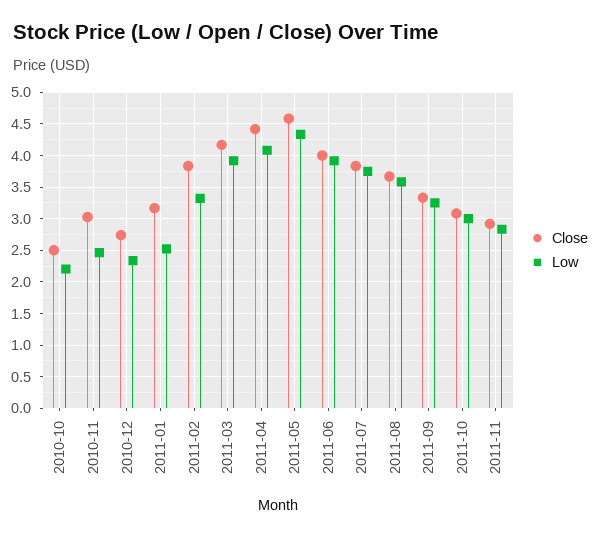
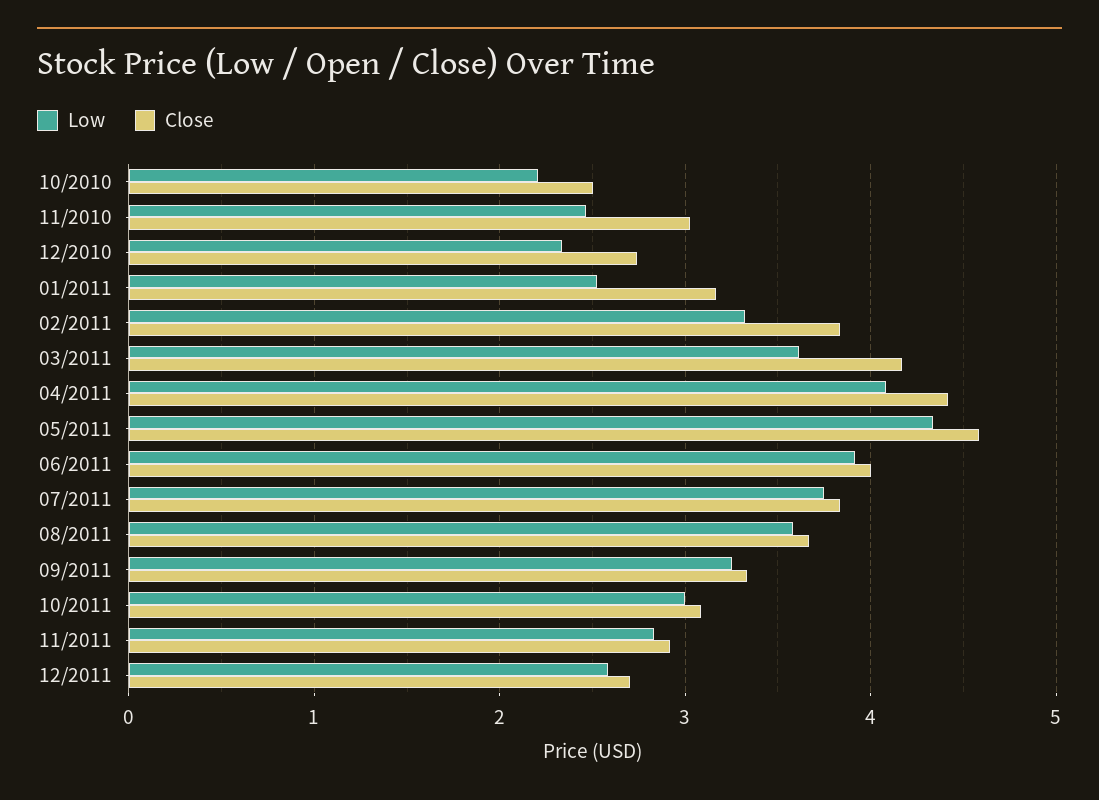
Low, 2011-03: 3.9 -> 3.6
Low, 12/2011: none -> 2.6
Close, 12/2011: none -> 2.7

